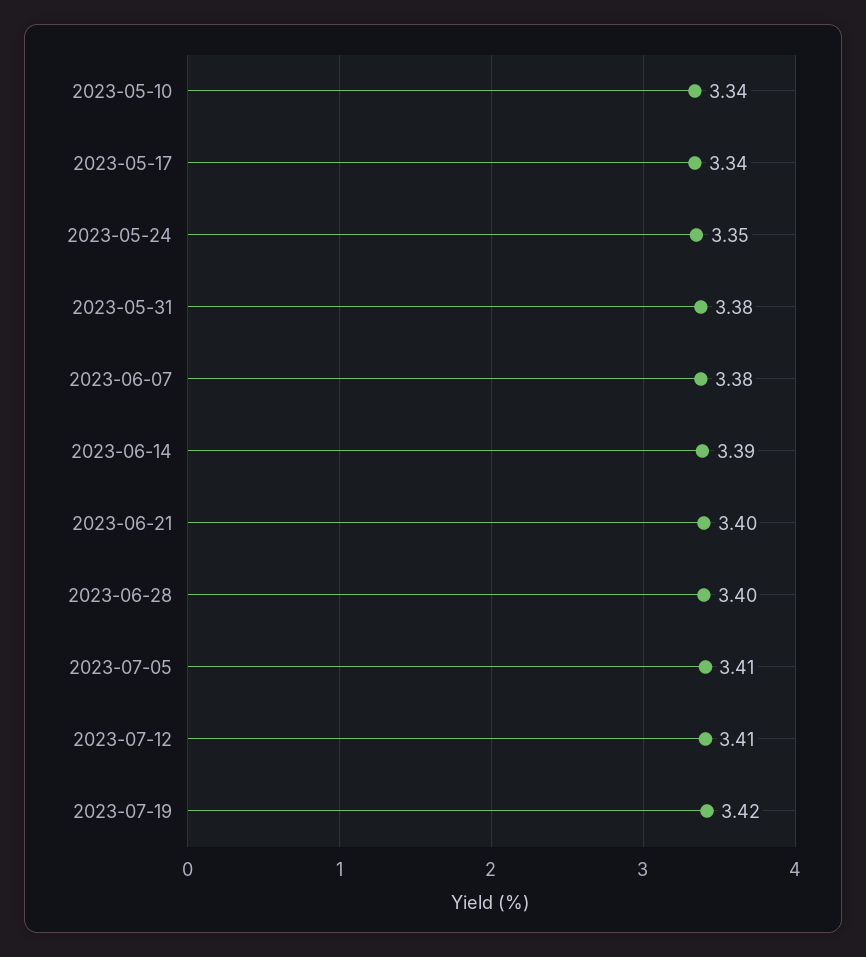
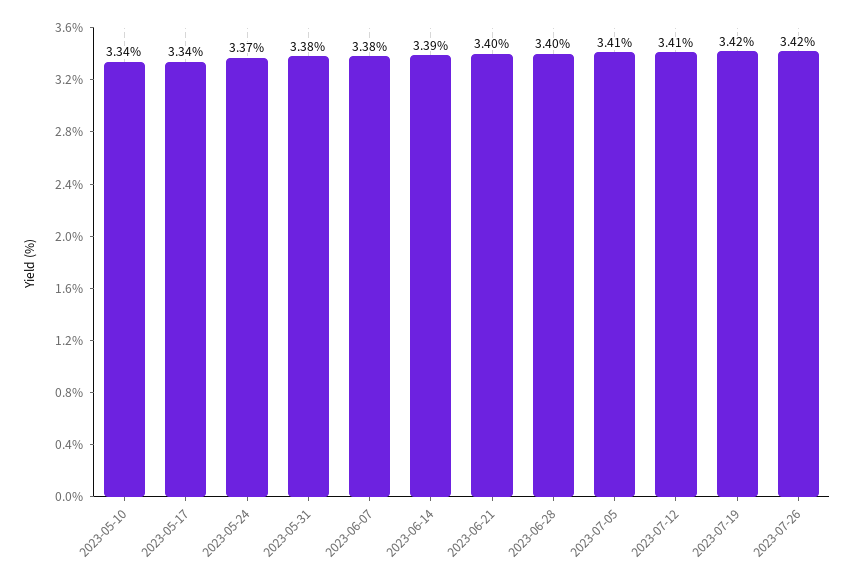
2023-05-24: 3.35 -> 3.37
2023-07-26: none -> 3.42

